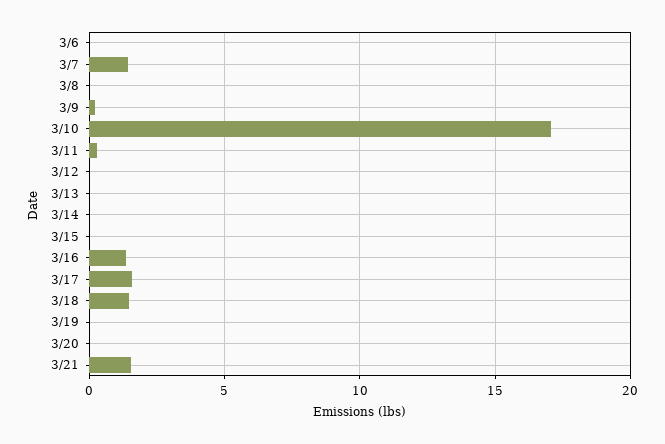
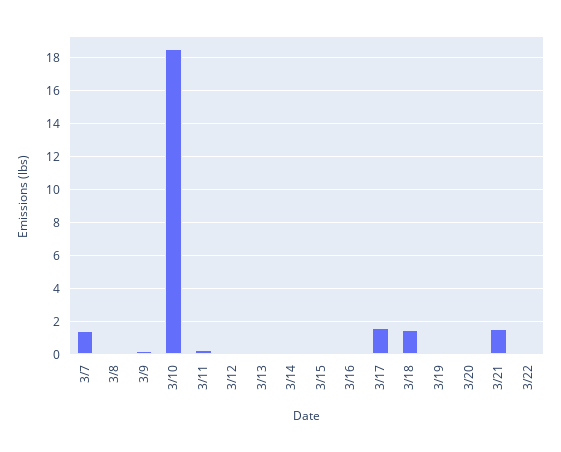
3/6: 0 -> none
3/10: 17 -> 18.5
3/16: 1.5 -> 0
3/22: none -> 0

